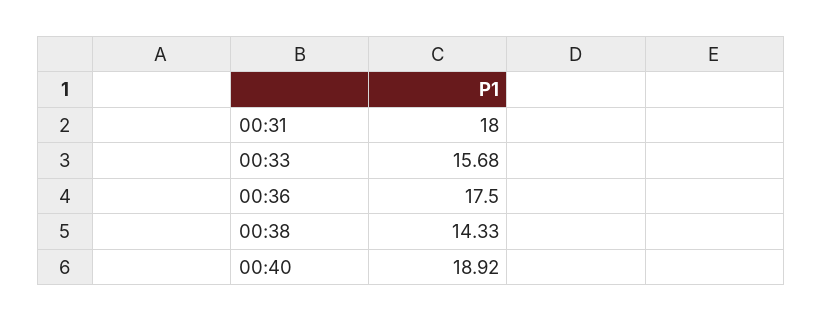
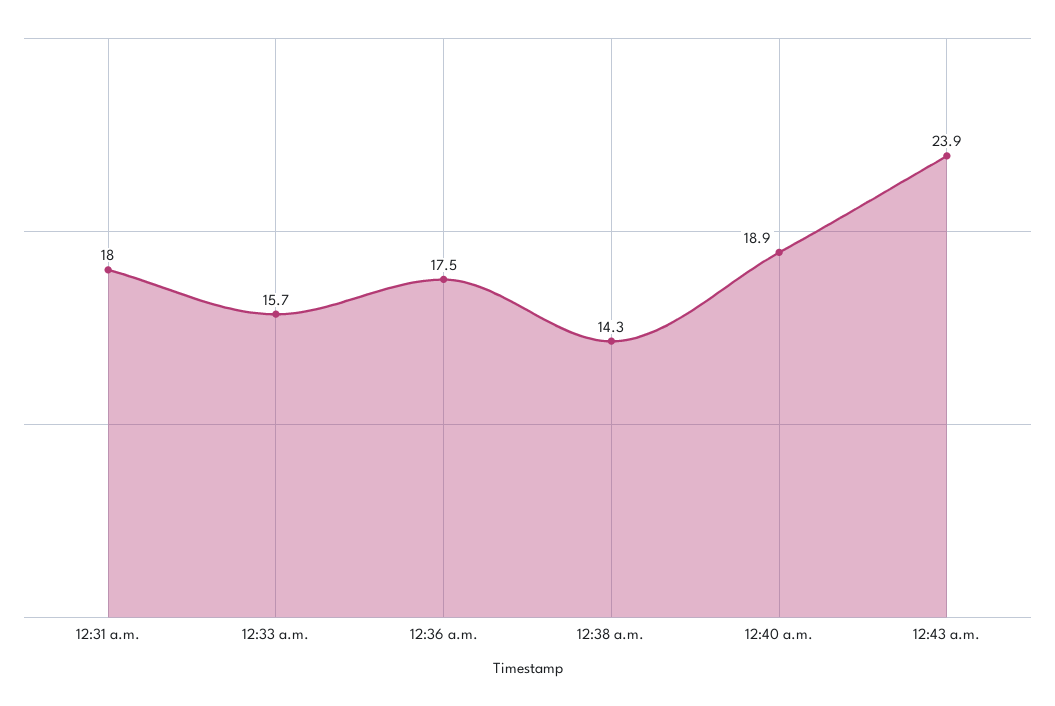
12:43 a.m.: none -> 23.9

